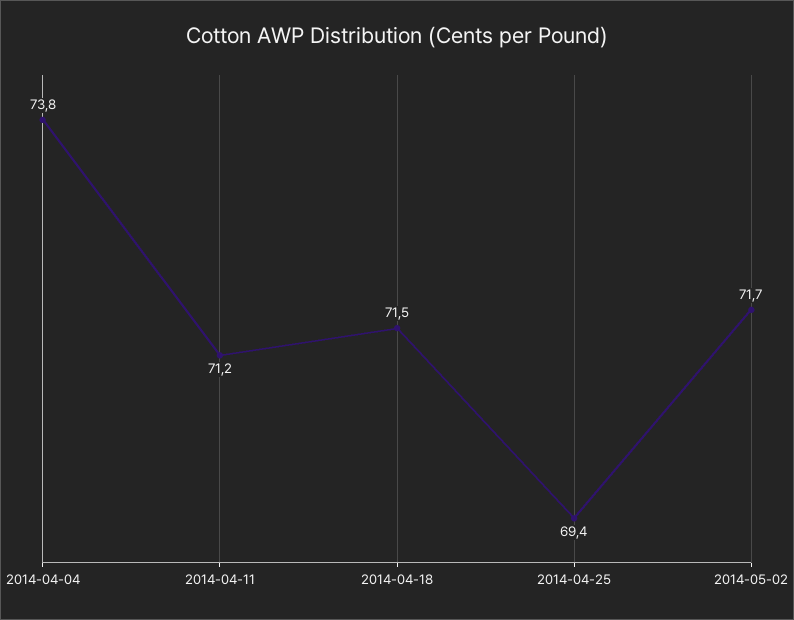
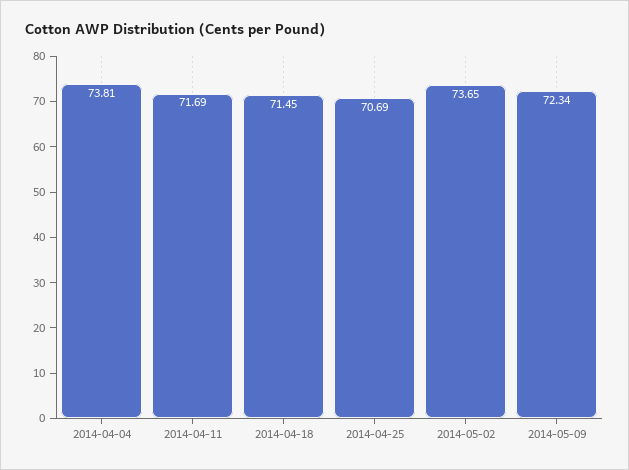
2014-04-11: 71.2 -> 71.69
2014-04-25: 69.4 -> 70.69
2014-05-02: 71.7 -> 73.65
2014-05-09: none -> 72.34

